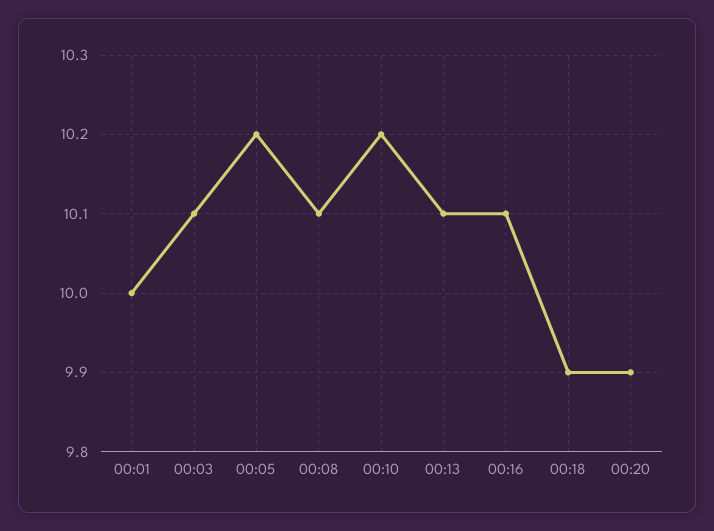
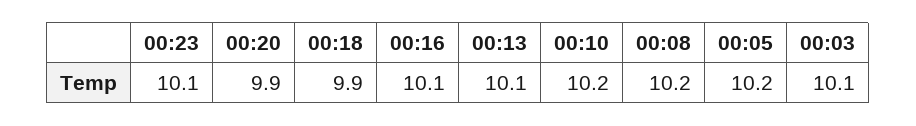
00:01: 10 -> none
00:08: 10.1 -> 10.2
00:23: none -> 10.1

